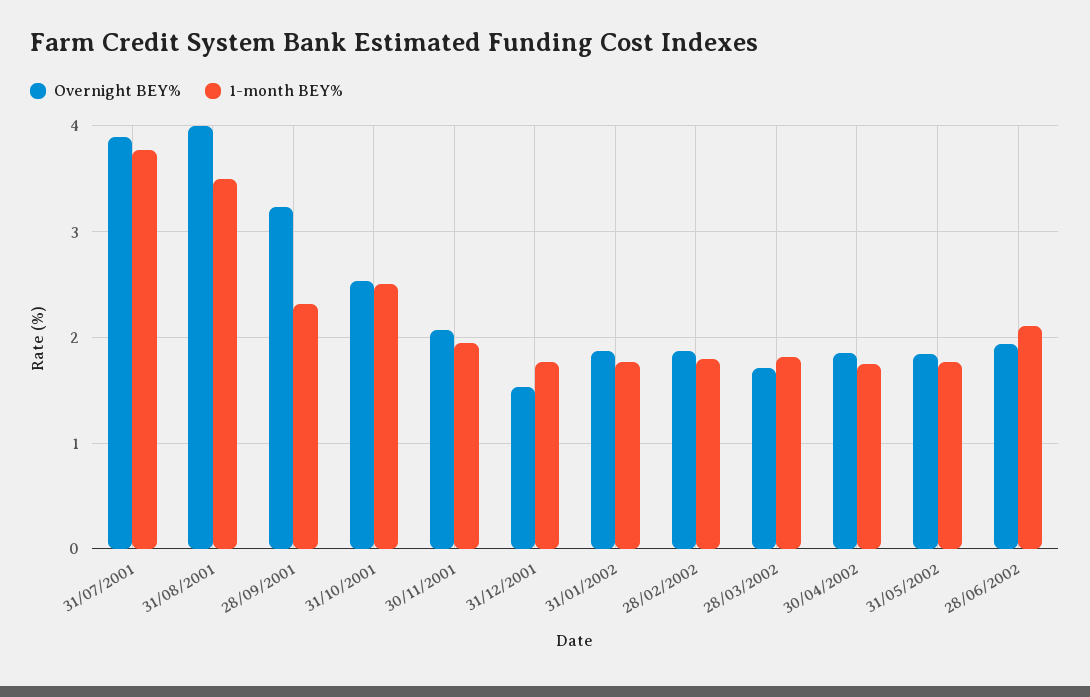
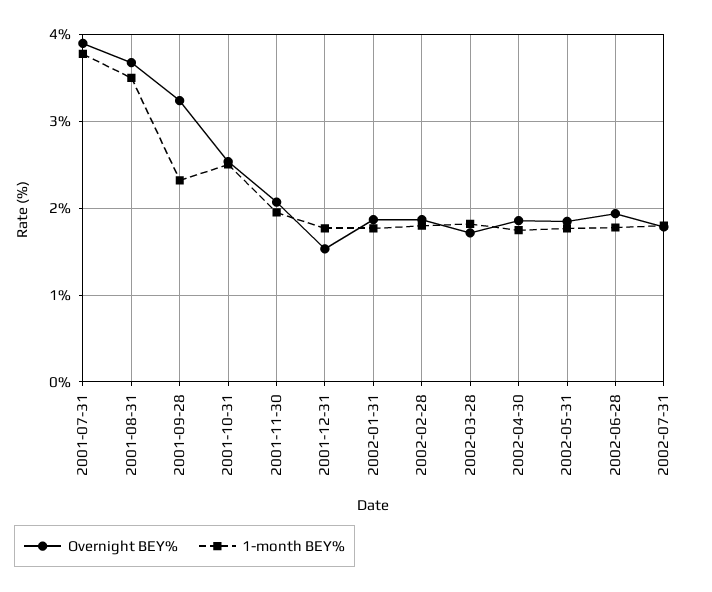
Overnight BEY%, 31/08/2001: 4 -> 3.7
1-month BEY%, 28/06/2002: 2.1 -> 1.8
Overnight BEY%, 2002-07-31: none -> 1.8
1-month BEY%, 2002-07-31: none -> 1.8

